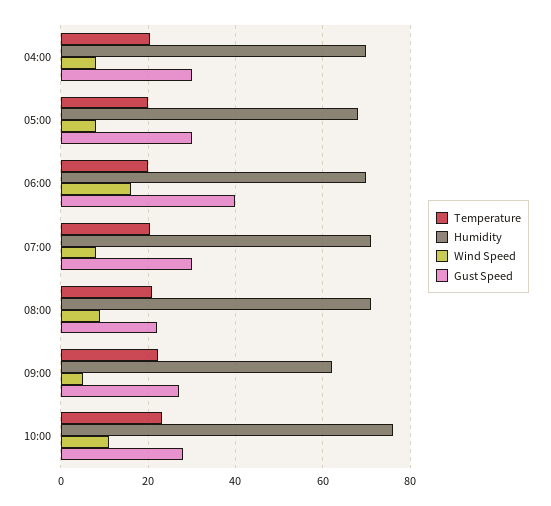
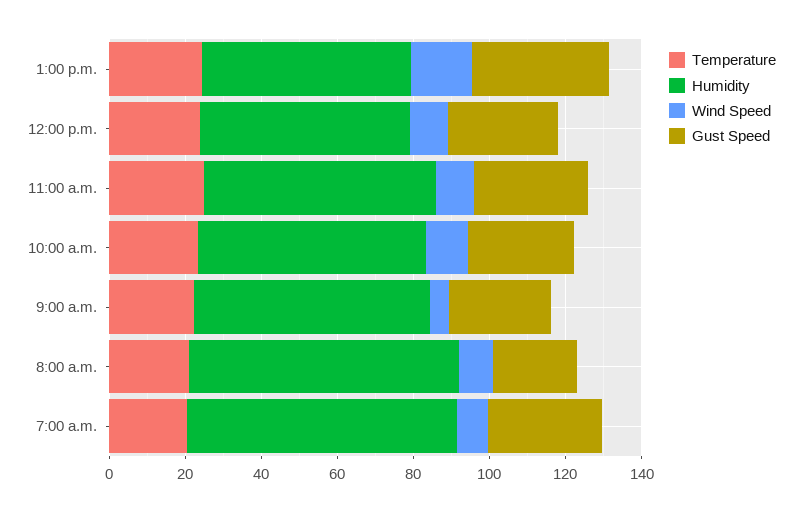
Temperature, 04:00: 20 -> none
Humidity, 04:00: 70 -> none
Wind Speed, 04:00: 8 -> none
Gust Speed, 04:00: 30 -> none
Temperature, 05:00: 20 -> none
Humidity, 05:00: 68 -> none
Wind Speed, 05:00: 8 -> none
Gust Speed, 05:00: 30 -> none
Temperature, 06:00: 20 -> none
Humidity, 06:00: 70 -> none
Wind Speed, 06:00: 16 -> none
Gust Speed, 06:00: 40 -> none
Humidity, 10:00: 76 -> 60
Temperature, 1:00 p.m.: none -> 25
Humidity, 1:00 p.m.: none -> 55
Wind Speed, 1:00 p.m.: none -> 15
Gust Speed, 1:00 p.m.: none -> 35
Temperature, 12:00 p.m.: none -> 25
Humidity, 12:00 p.m.: none -> 55
Wind Speed, 12:00 p.m.: none -> 10
Gust Speed, 12:00 p.m.: none -> 30
Temperature, 11:00 a.m.: none -> 25
Humidity, 11:00 a.m.: none -> 60
Wind Speed, 11:00 a.m.: none -> 10
Gust Speed, 11:00 a.m.: none -> 30

